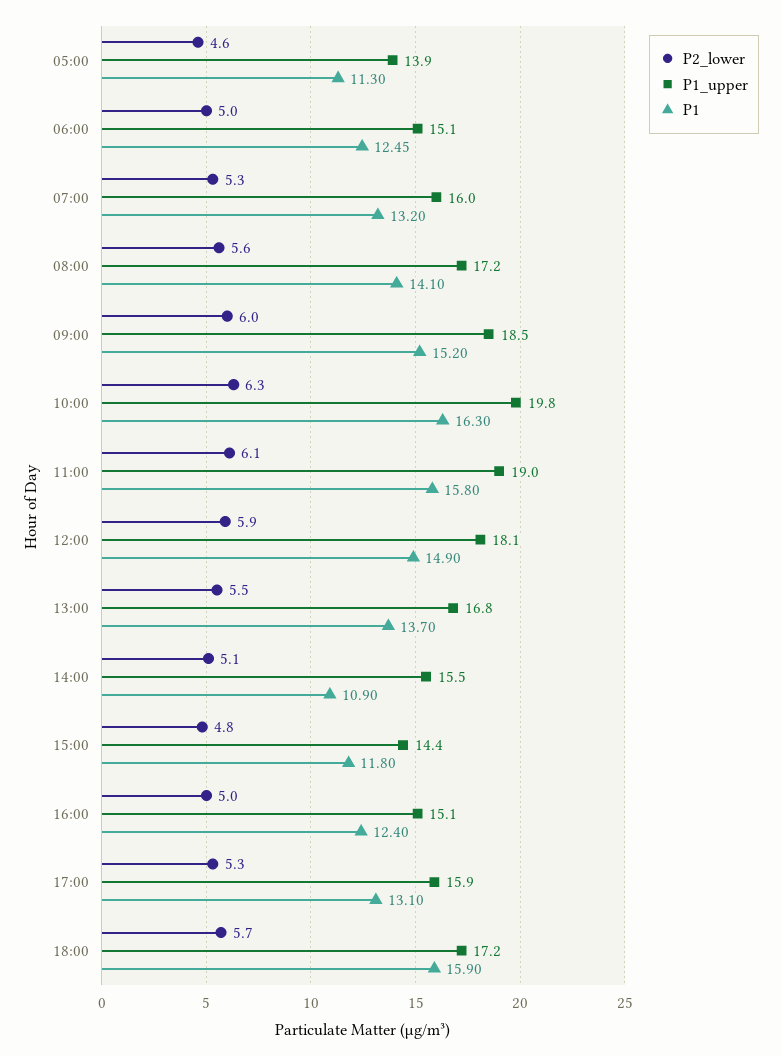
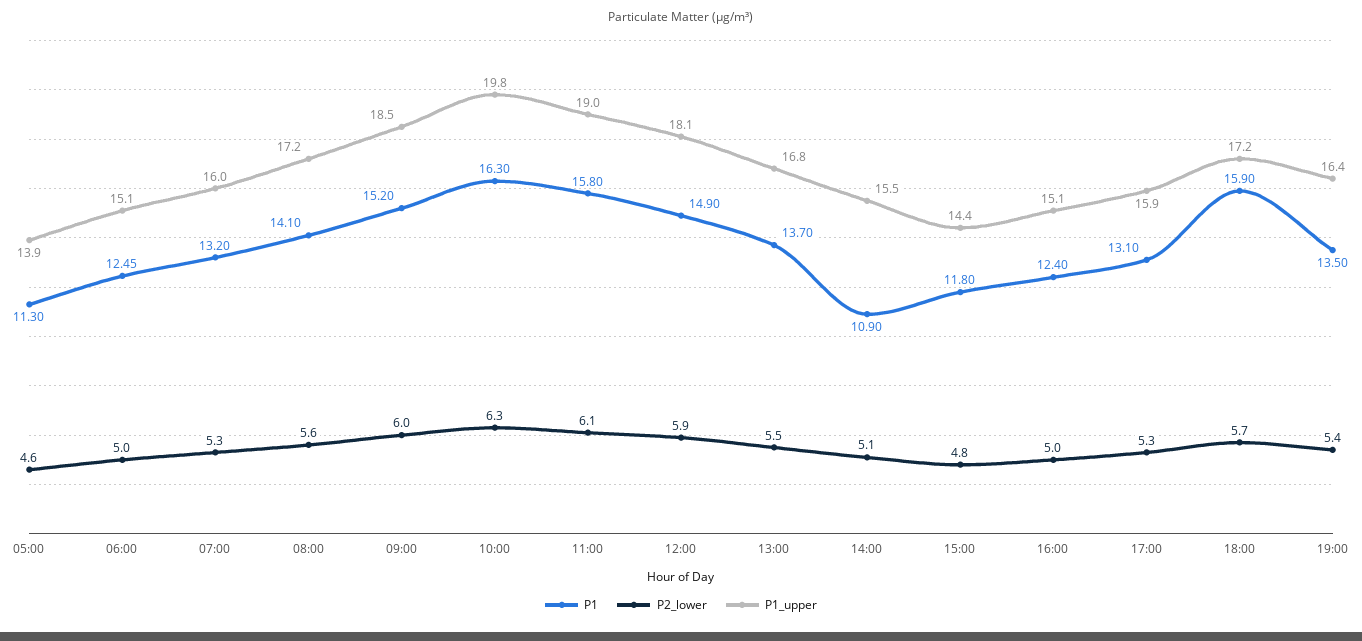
P1, 19:00: none -> 13.5
P2_lower, 19:00: none -> 5.4
P1_upper, 19:00: none -> 16.4

